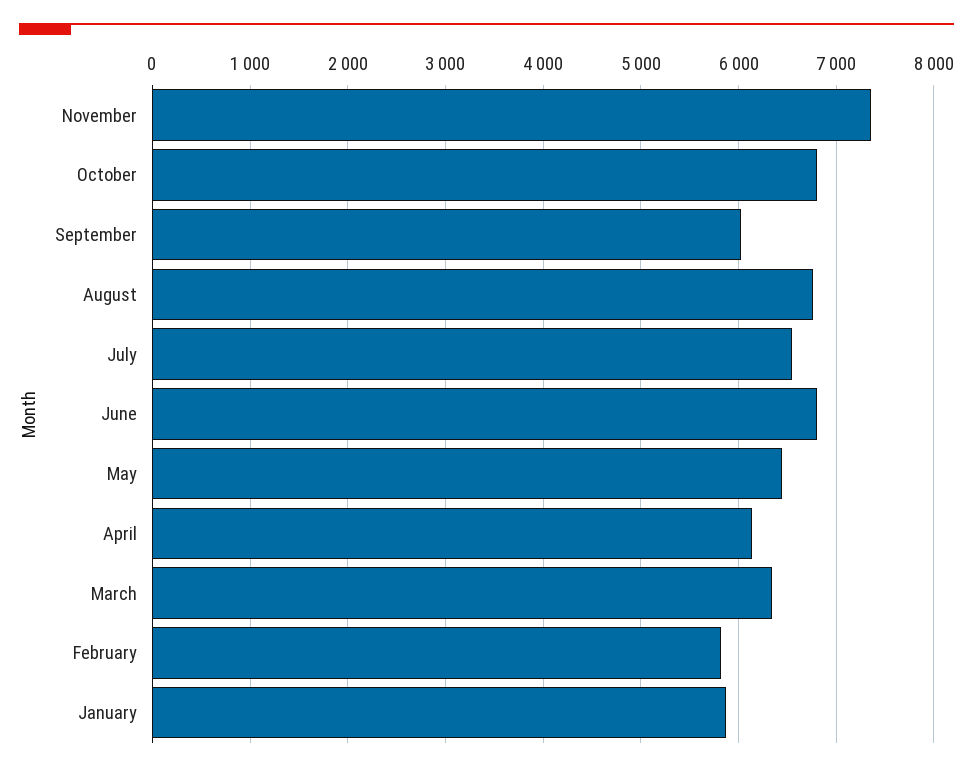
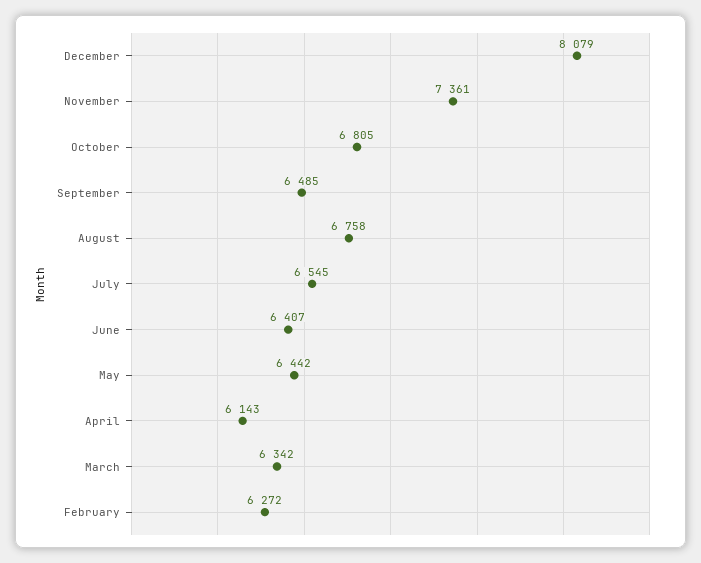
September: 6000 -> 6485
June: 6800 -> 6407
February: 5800 -> 6272
January: 5900 -> none
December: none -> 8079

